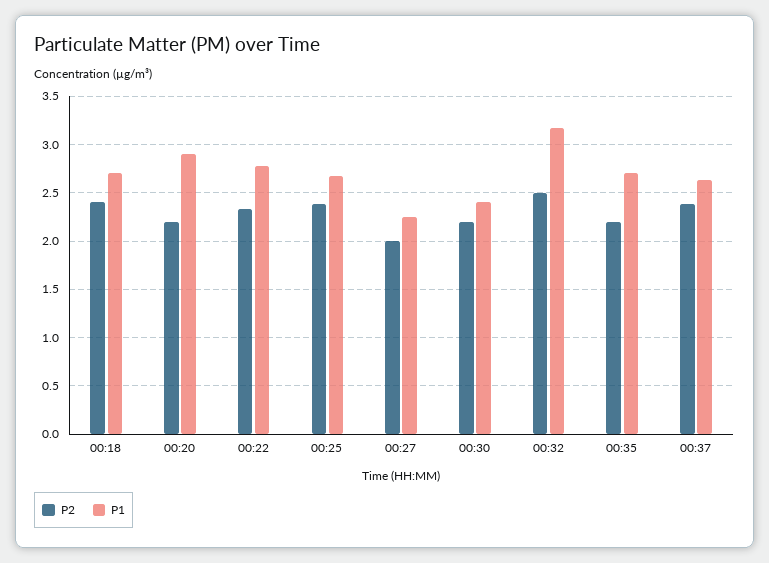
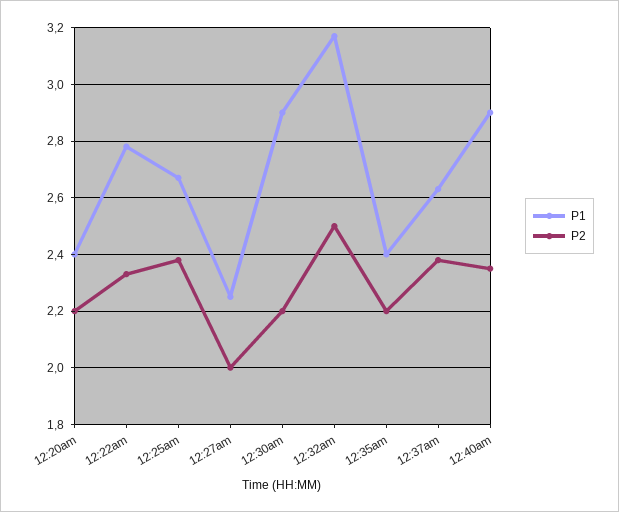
P2, 00:18: 2.4 -> none
P1, 00:18: 2.7 -> none
P1, 00:20: 2.9 -> 2.4
P1, 00:30: 2.4 -> 2.9
P1, 00:35: 2.7 -> 2.4
P1, 12:40am: none -> 2.9
P2, 12:40am: none -> 2.35

